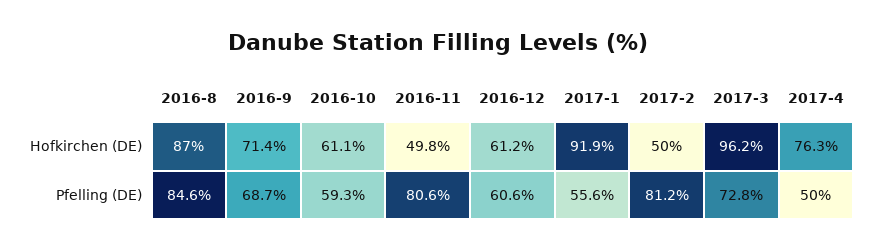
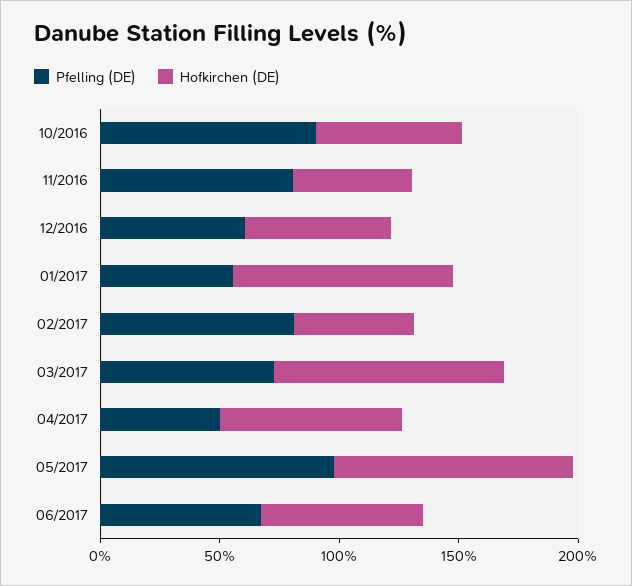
Hofkirchen (DE), 2016-8: 87 -> none
Hofkirchen (DE), 2016-9: 71.4 -> none
Pfelling (DE), 2016-8: 84.6 -> none
Pfelling (DE), 2016-9: 68.7 -> none
Pfelling (DE), 2016-10: 59.3 -> 90
Pfelling (DE), 05/2017: none -> 100
Hofkirchen (DE), 05/2017: none -> 100
Pfelling (DE), 06/2017: none -> 70
Hofkirchen (DE), 06/2017: none -> 70

